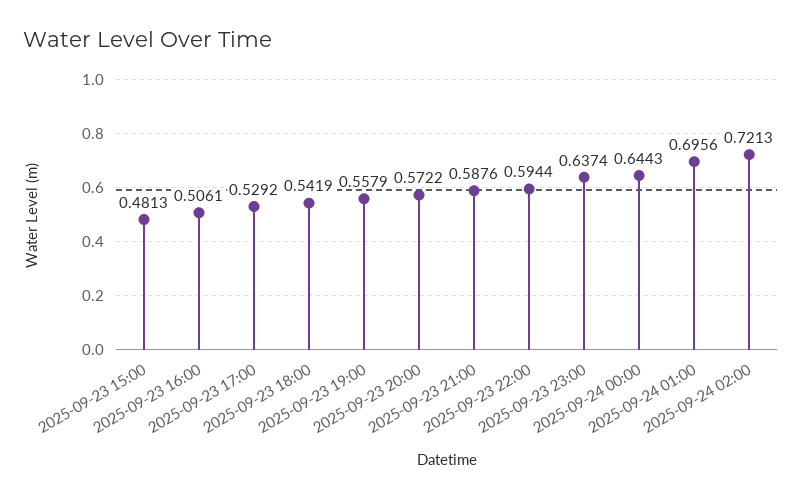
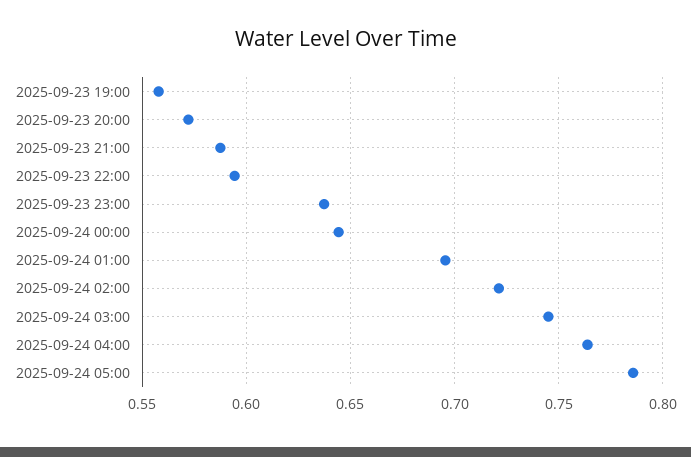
2025-09-23 15:00: 0.4813 -> none
2025-09-23 16:00: 0.5061 -> none
2025-09-23 17:00: 0.5292 -> none
2025-09-23 18:00: 0.5419 -> none
2025-09-24 03:00: none -> 0.745
2025-09-24 04:00: none -> 0.765
2025-09-24 05:00: none -> 0.785

